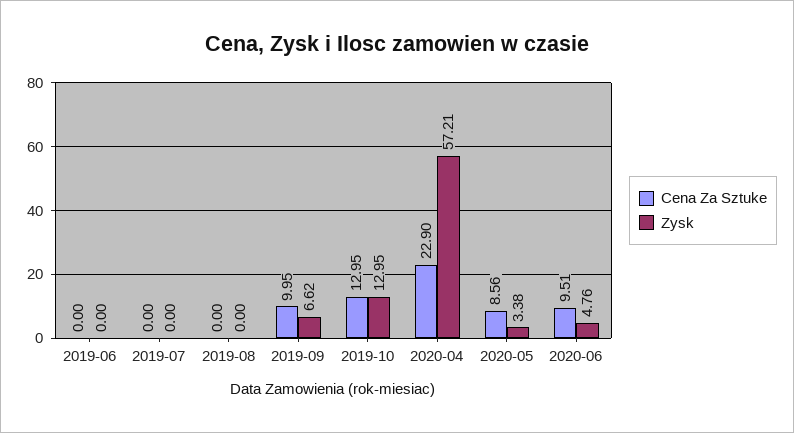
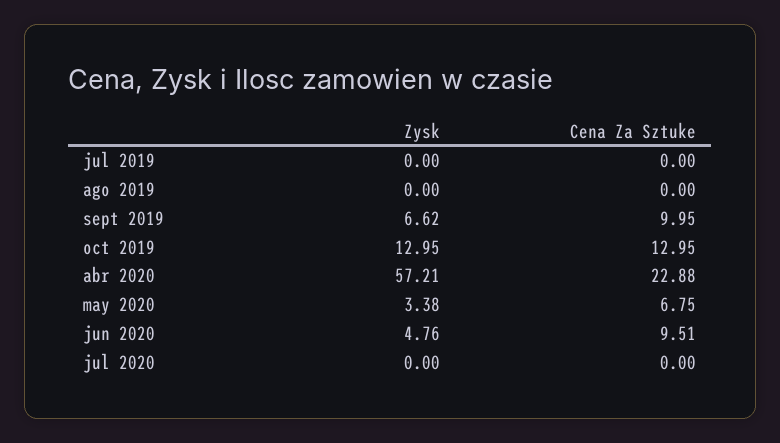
Cena Za Sztuke, 2019-06: 0 -> none
Zysk, 2019-06: 0 -> none
Cena Za Sztuke, 2020-04: 22.9 -> 22.88
Cena Za Sztuke, 2020-05: 8.56 -> 6.75
Zysk, jul 2020: none -> 0
Cena Za Sztuke, jul 2020: none -> 0

